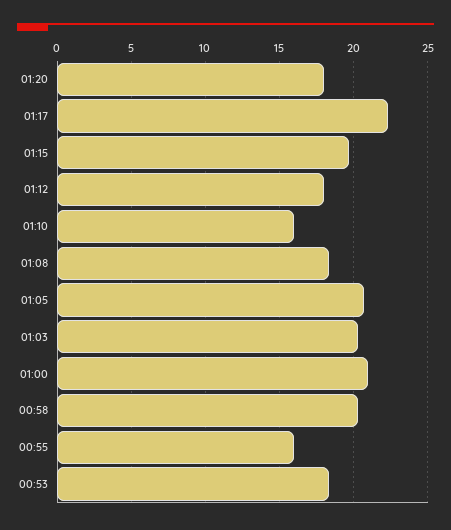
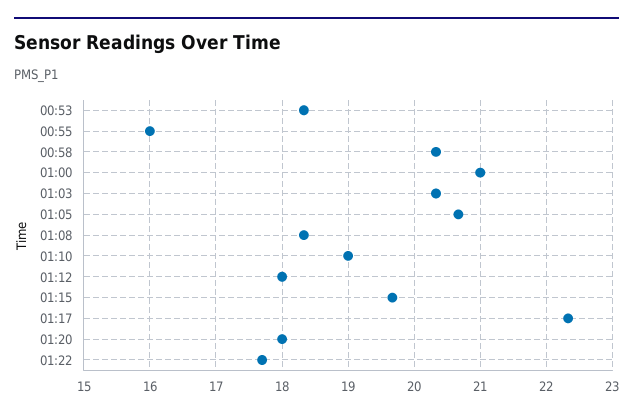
01:10: 16 -> 19
01:22: none -> 17.7

